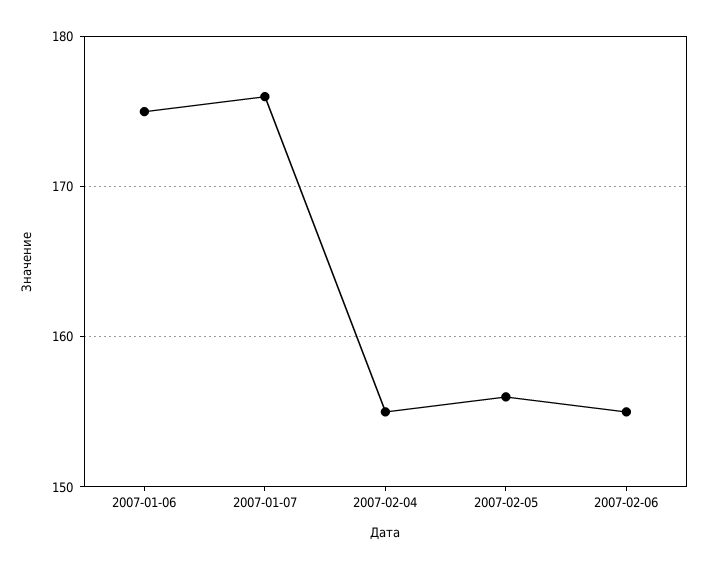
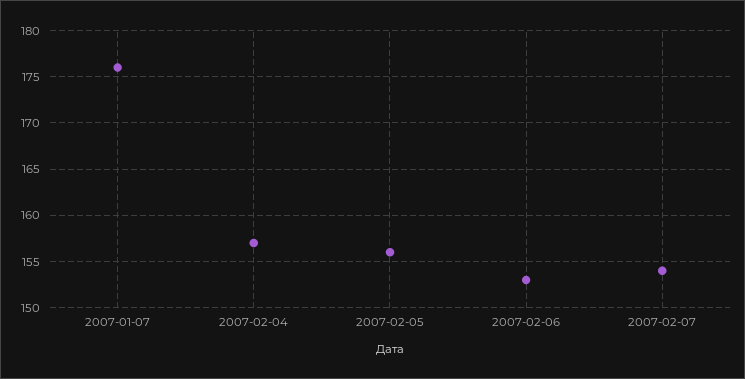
2007-01-06: 175 -> none
2007-02-04: 155 -> 157
2007-02-06: 155 -> 153
2007-02-07: none -> 154

